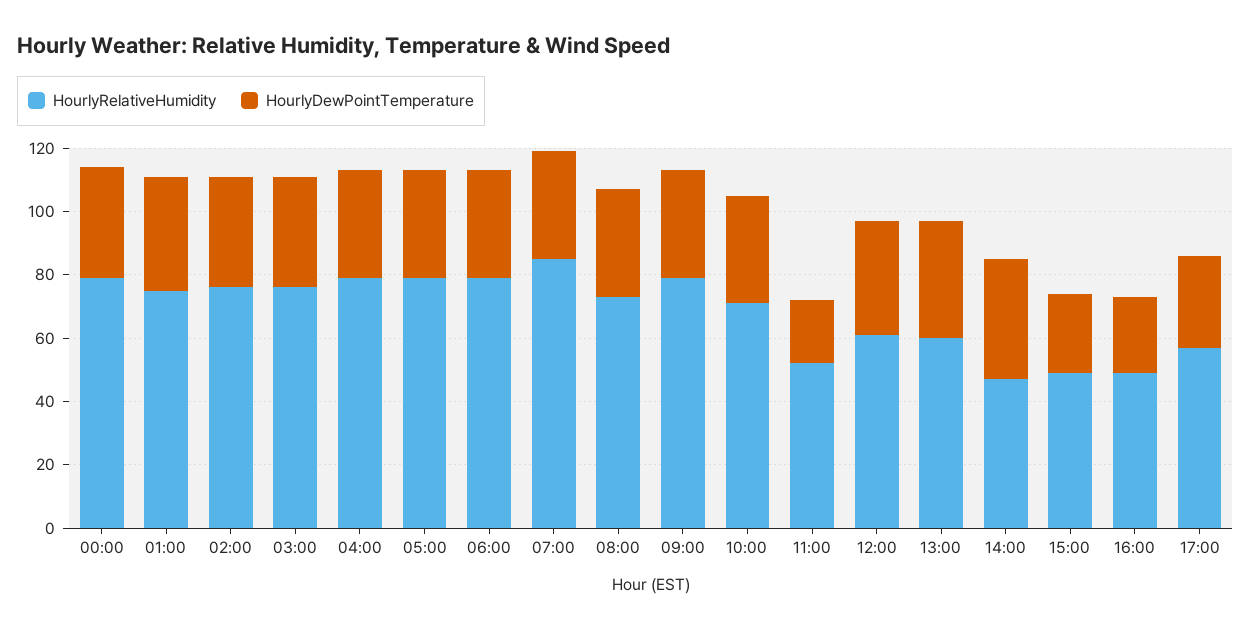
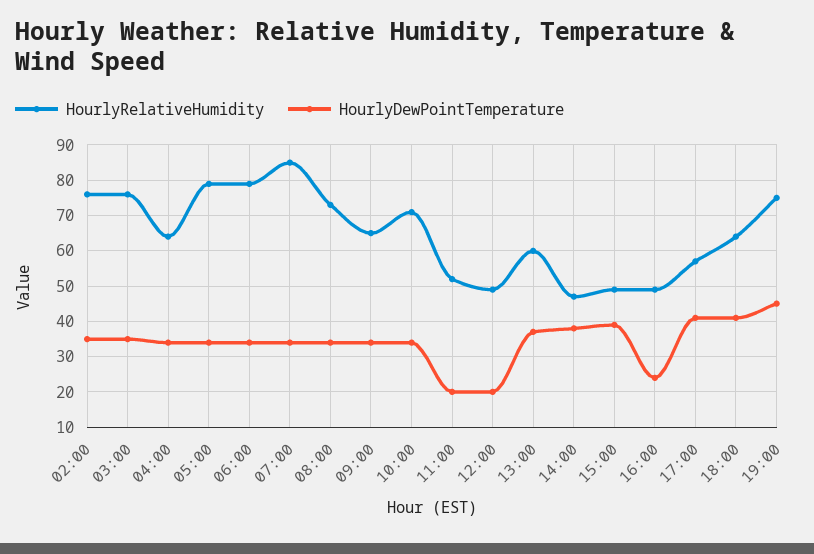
HourlyRelativeHumidity, 00:00: 80 -> none
HourlyDewPointTemperature, 00:00: 35 -> none
HourlyRelativeHumidity, 01:00: 75 -> none
HourlyDewPointTemperature, 01:00: 35 -> none
HourlyRelativeHumidity, 04:00: 80 -> 65
HourlyRelativeHumidity, 09:00: 80 -> 65
HourlyRelativeHumidity, 12:00: 60 -> 50
HourlyDewPointTemperature, 12:00: 35 -> 20
HourlyDewPointTemperature, 15:00: 25 -> 40
HourlyDewPointTemperature, 17:00: 30 -> 40
HourlyRelativeHumidity, 18:00: none -> 65
HourlyDewPointTemperature, 18:00: none -> 40
HourlyRelativeHumidity, 19:00: none -> 75
HourlyDewPointTemperature, 19:00: none -> 45

